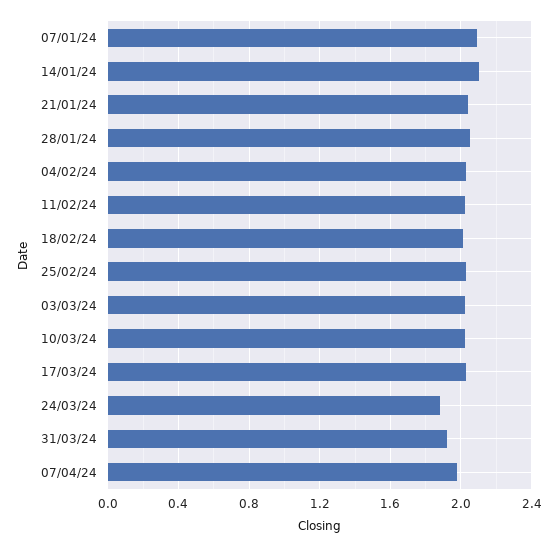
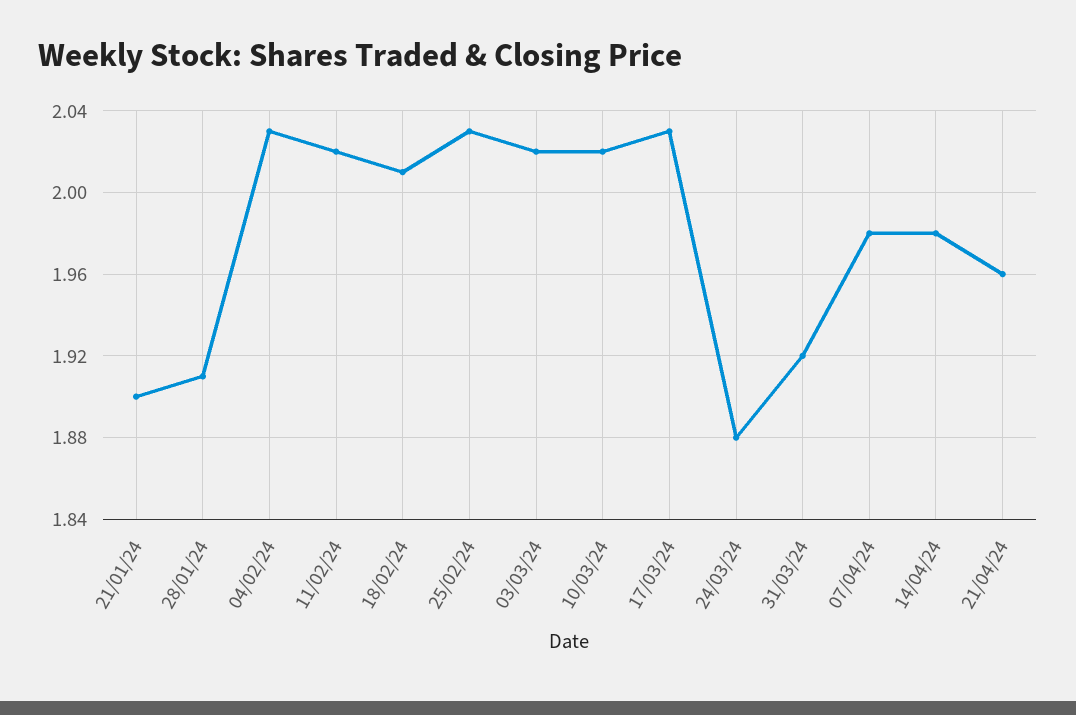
07/01/24: 2.1 -> none
14/01/24: 2.1 -> none
21/01/24: 2.05 -> 1.9
28/01/24: 2.05 -> 1.91
14/04/24: none -> 1.98
21/04/24: none -> 1.96

